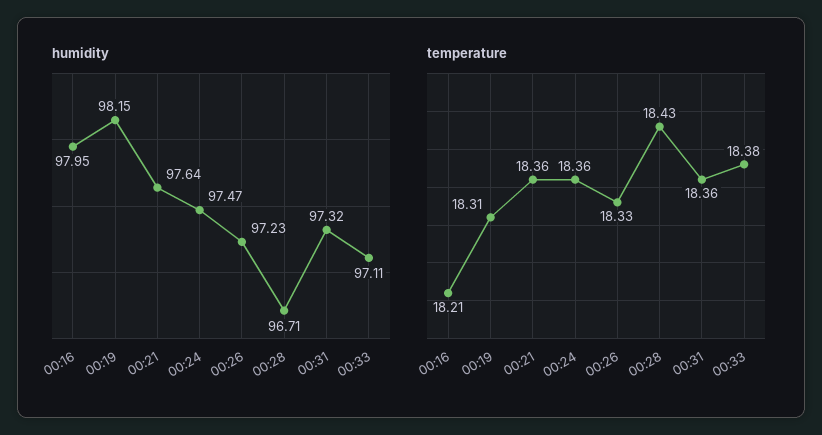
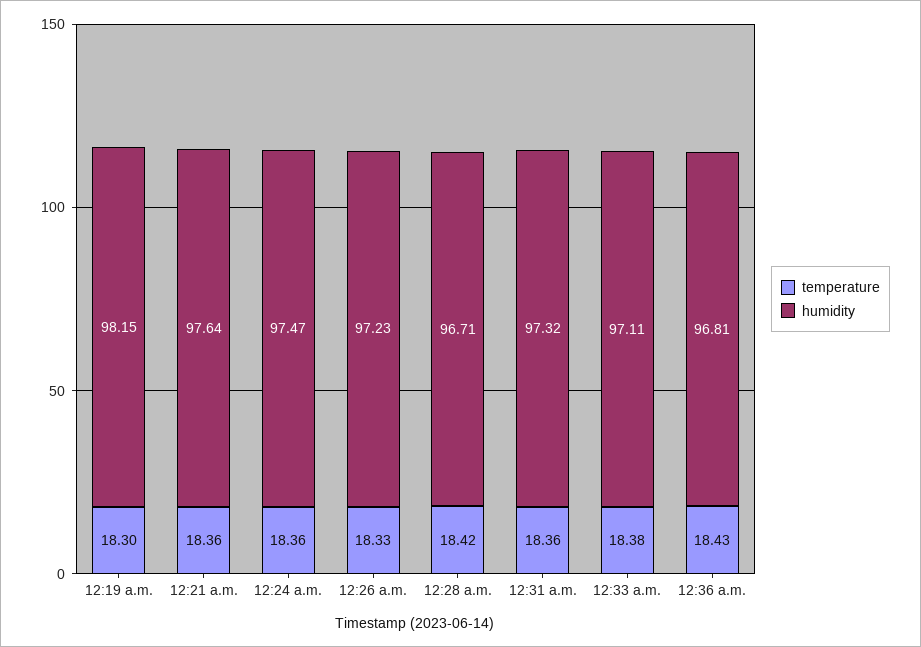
humidity, 00:16: 97.95 -> none
temperature, 00:16: 18.21 -> none
temperature, 00:19: 18.31 -> 18.3
temperature, 00:28: 18.43 -> 18.42
temperature, 12:36 a.m.: none -> 18.43
humidity, 12:36 a.m.: none -> 96.81

